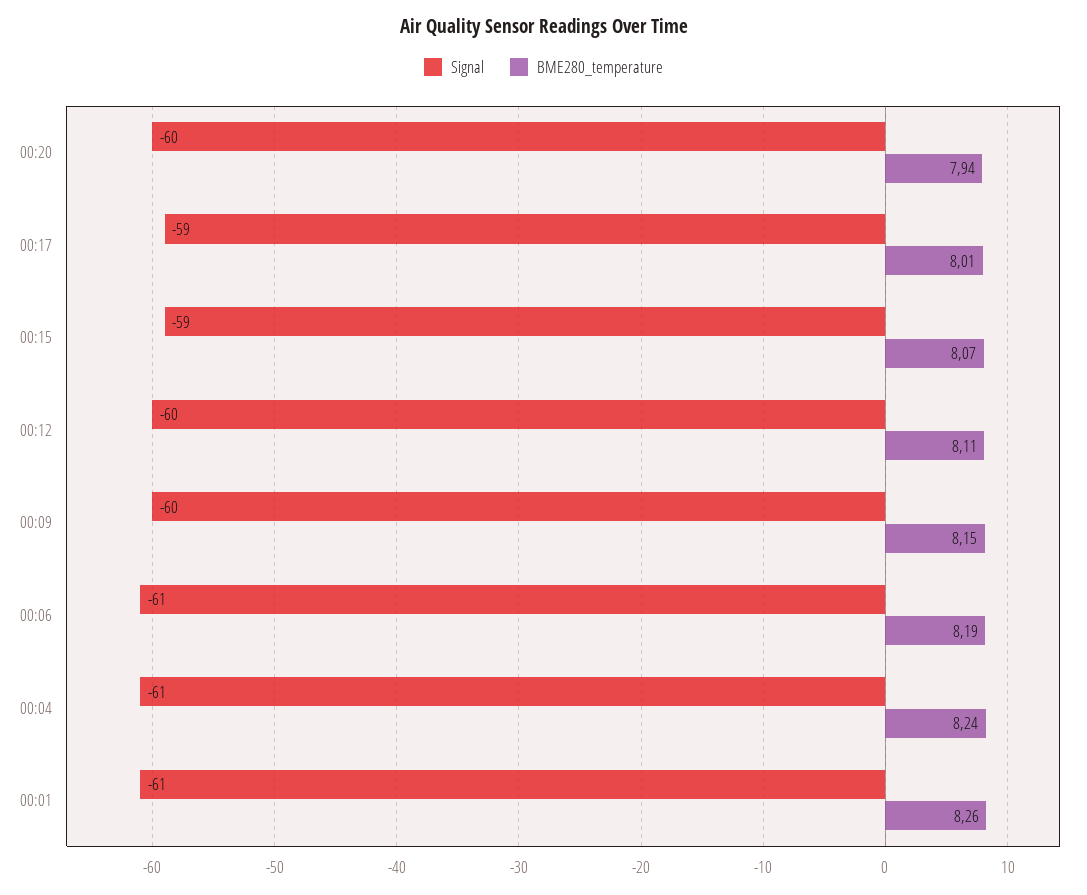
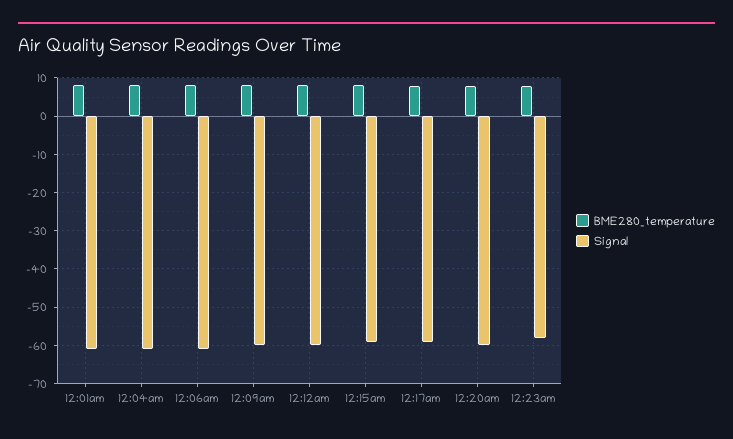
BME280_temperature, 12:23am: none -> 8
Signal, 12:23am: none -> -58

